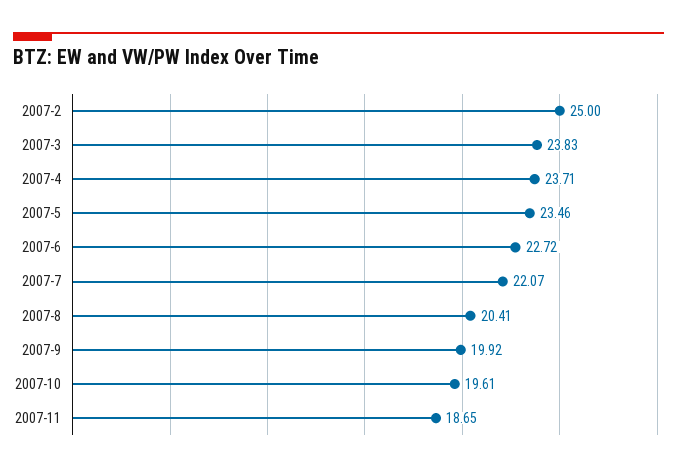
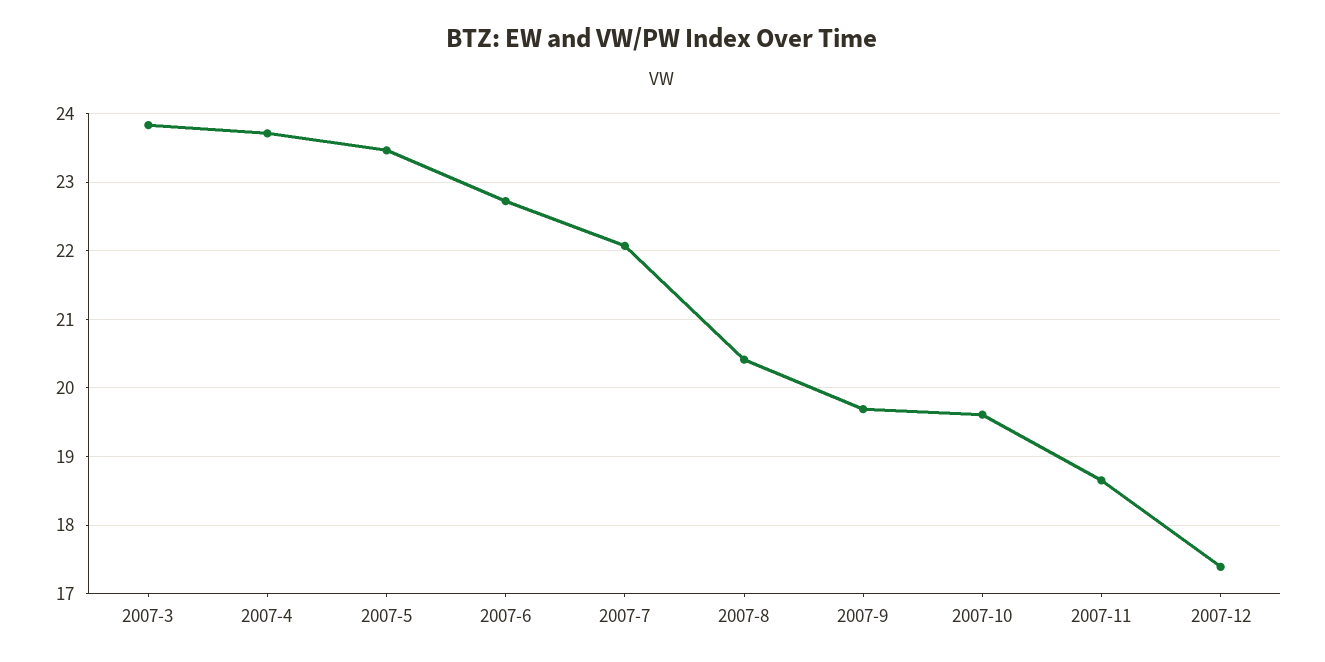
2007-2: 25 -> none
2007-9: 19.92 -> 19.7
2007-12: none -> 17.4

